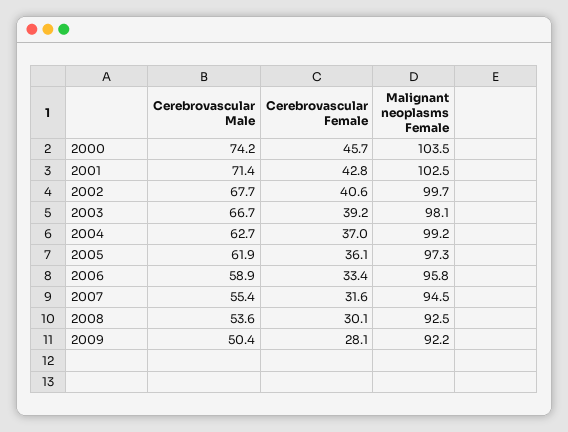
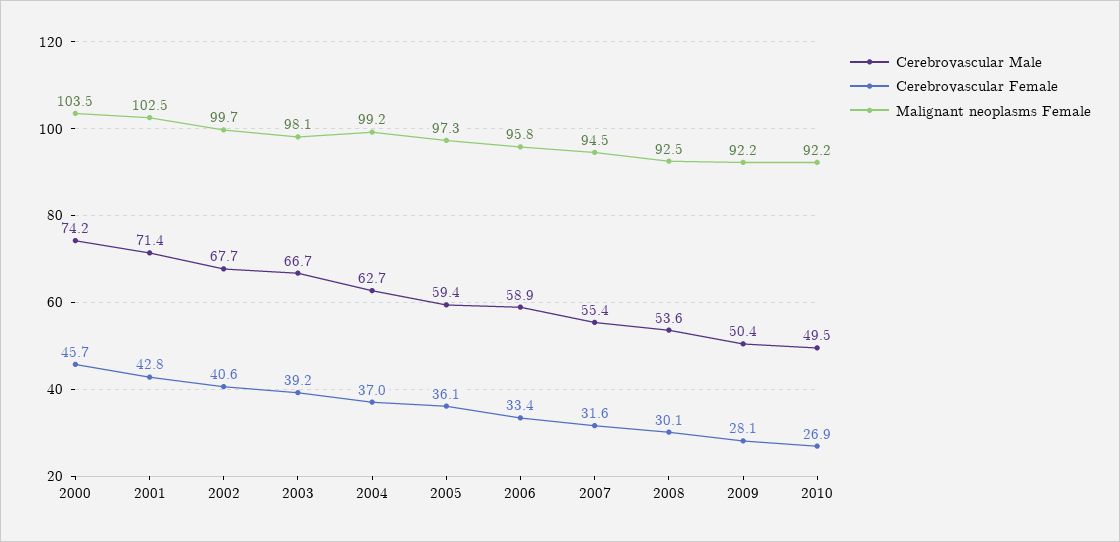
Cerebrovascular Male, 2005: 61.9 -> 59.4
Cerebrovascular Male, 2010: none -> 49.5
Cerebrovascular Female, 2010: none -> 26.9
Malignant neoplasms Female, 2010: none -> 92.2

